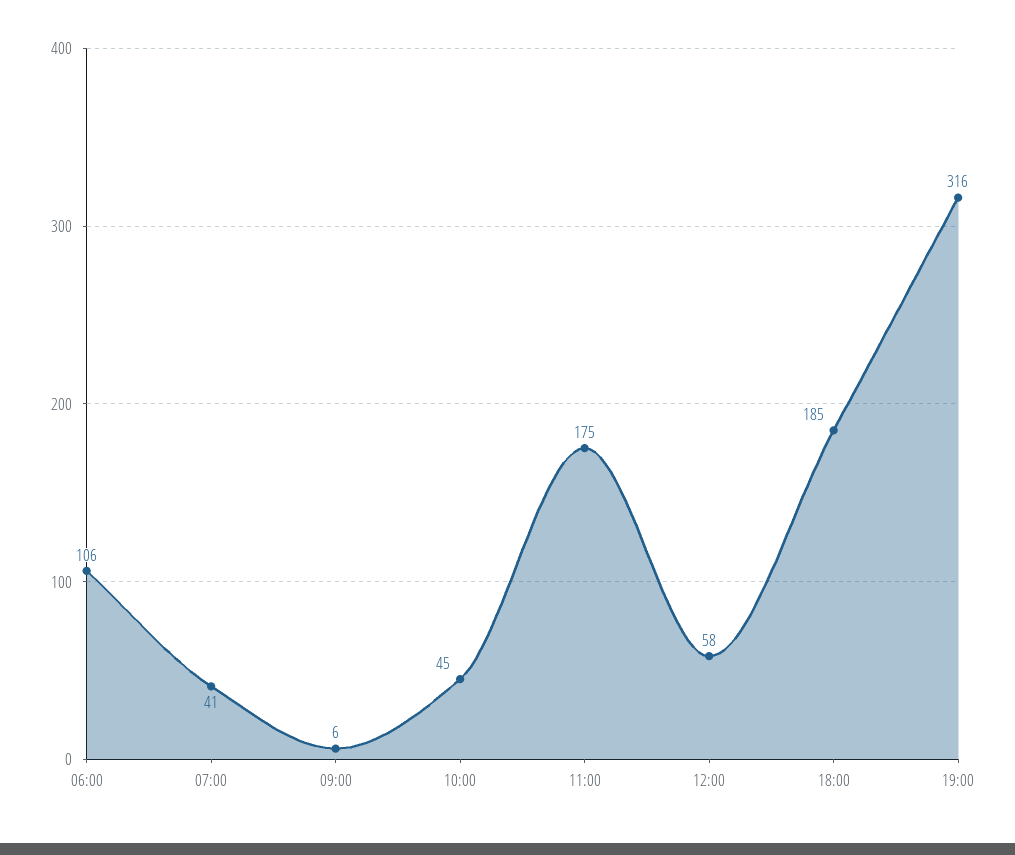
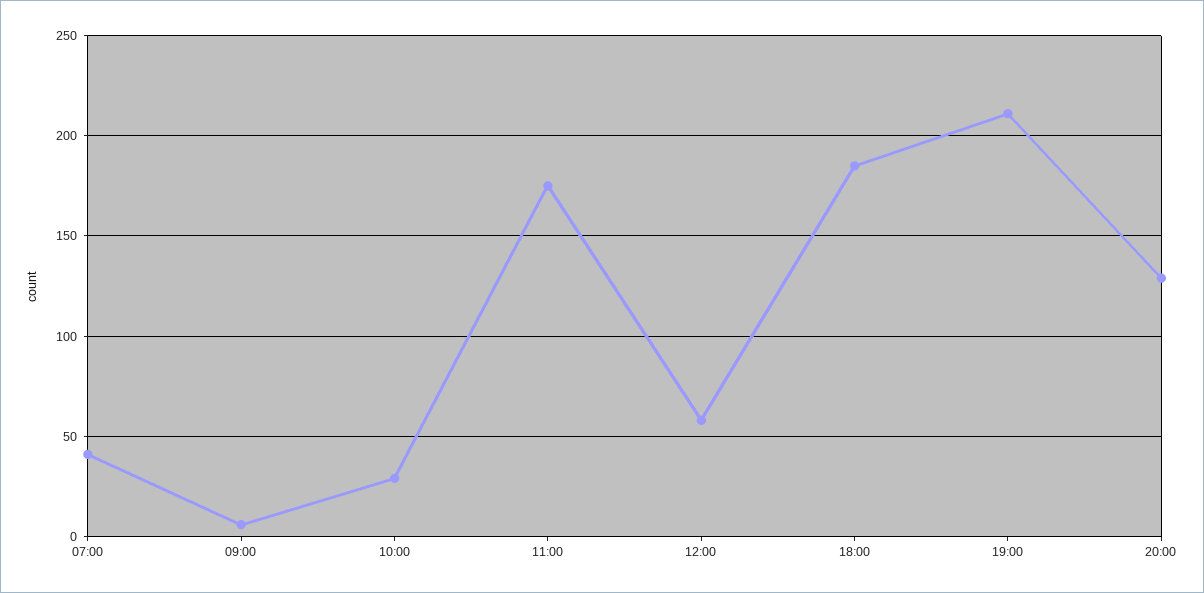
06:00: 106 -> none
10:00: 45 -> 30
19:00: 316 -> 210
20:00: none -> 130

